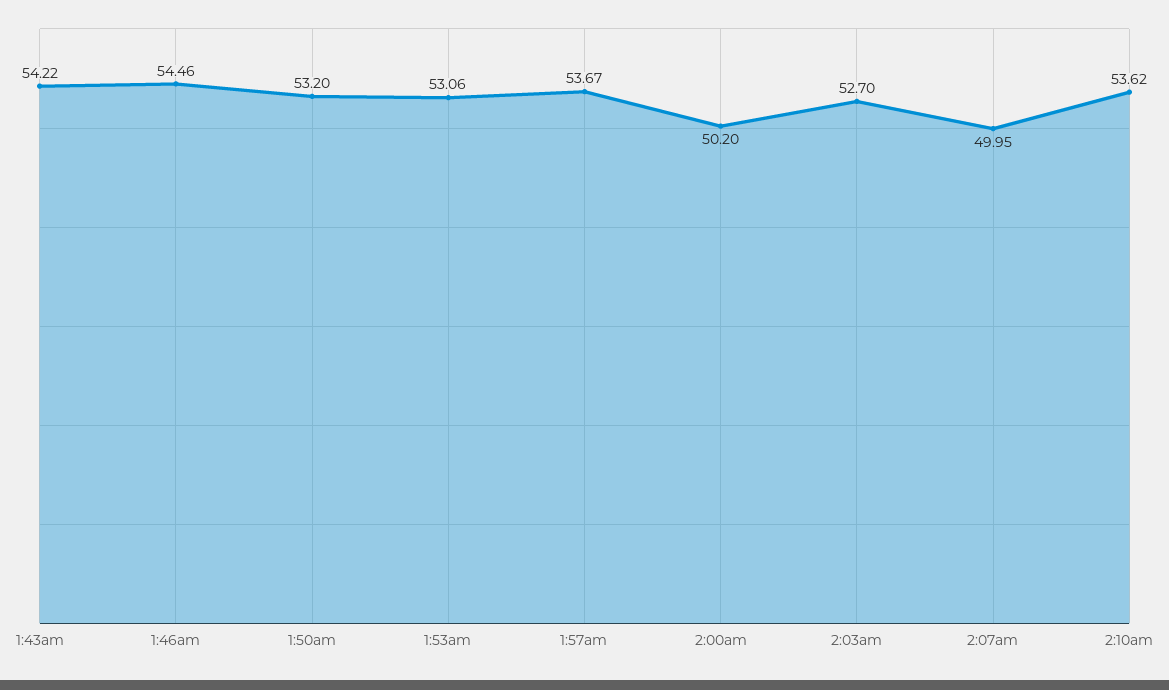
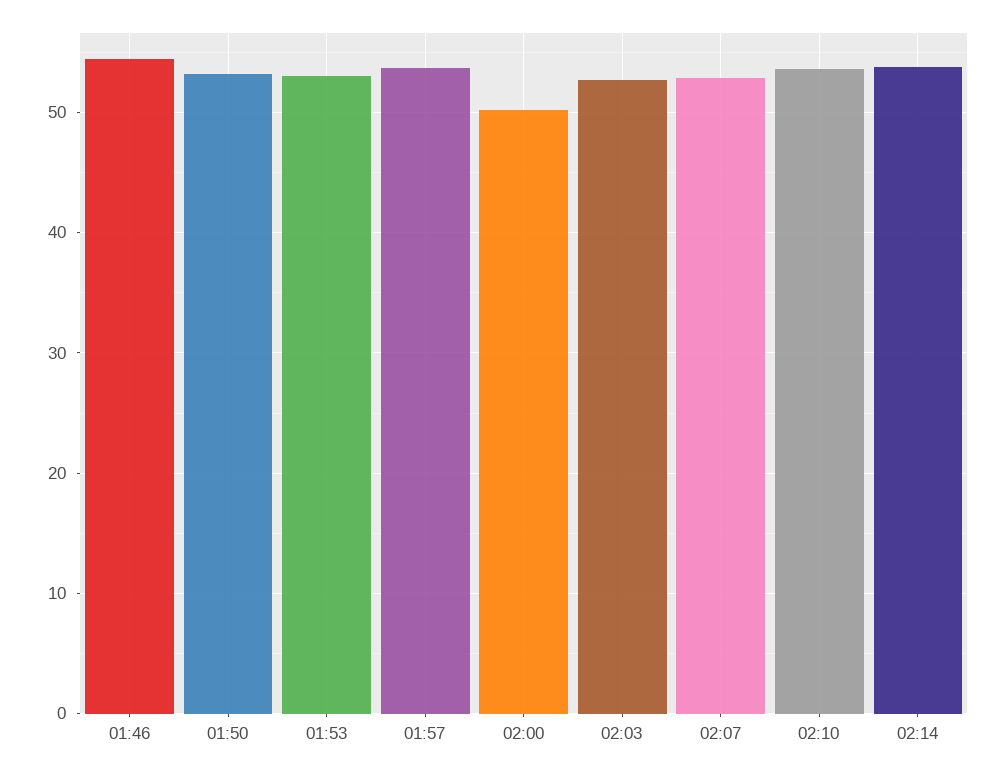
1:43am: 54.22 -> none
2:07am: 49.95 -> 53
02:14: none -> 54

